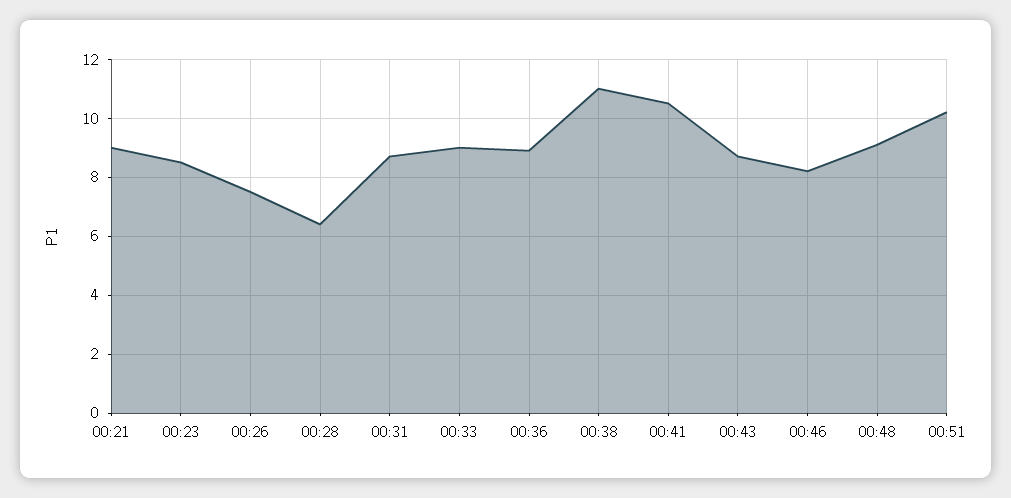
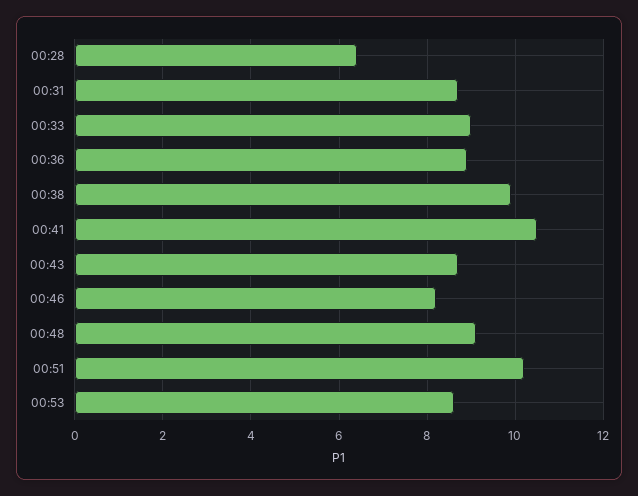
00:21: 9 -> none
00:23: 8.5 -> none
00:26: 7.5 -> none
00:38: 11 -> 10
00:53: none -> 8.5

